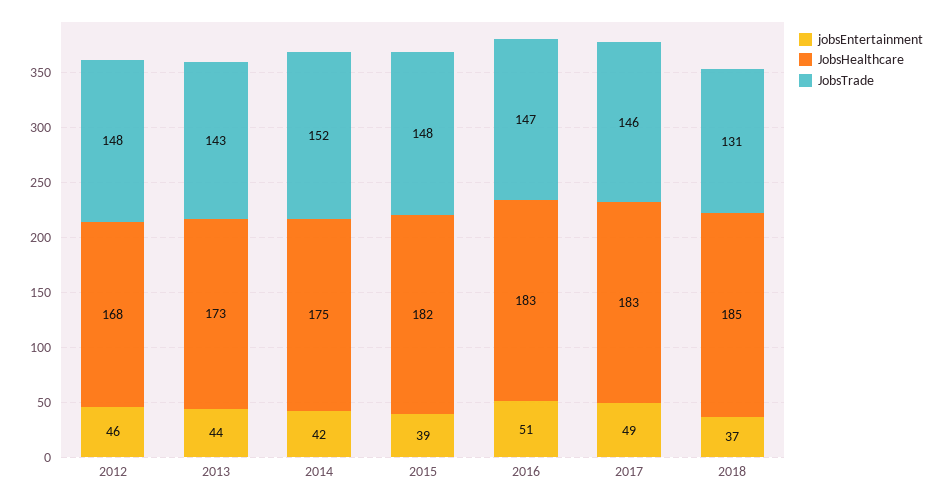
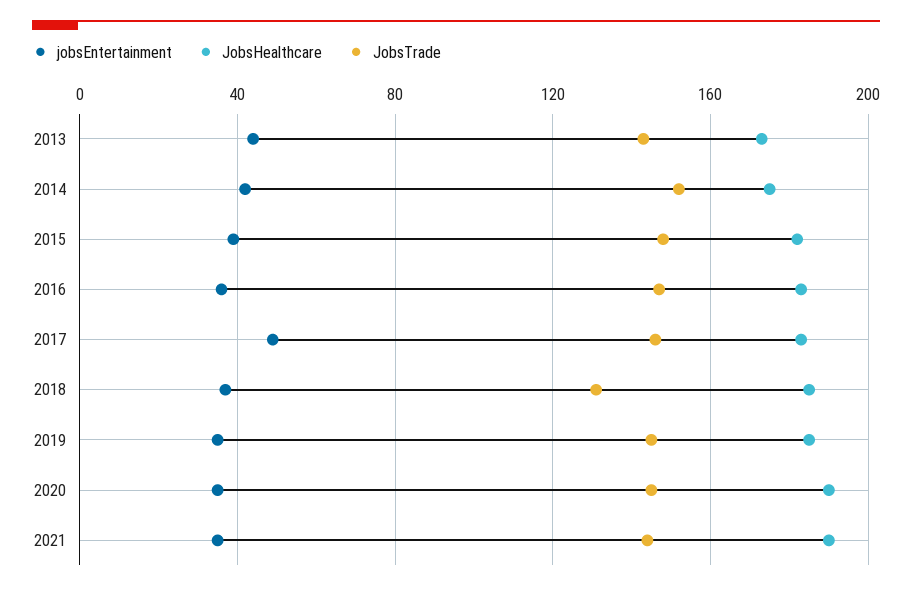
jobsEntertainment, 2012: 46 -> none
JobsHealthcare, 2012: 168 -> none
JobsTrade, 2012: 148 -> none
jobsEntertainment, 2016: 51 -> 35
jobsEntertainment, 2019: none -> 35
JobsHealthcare, 2019: none -> 185
JobsTrade, 2019: none -> 145
jobsEntertainment, 2020: none -> 35
JobsHealthcare, 2020: none -> 190
JobsTrade, 2020: none -> 145
jobsEntertainment, 2021: none -> 35
JobsHealthcare, 2021: none -> 190
JobsTrade, 2021: none -> 145

